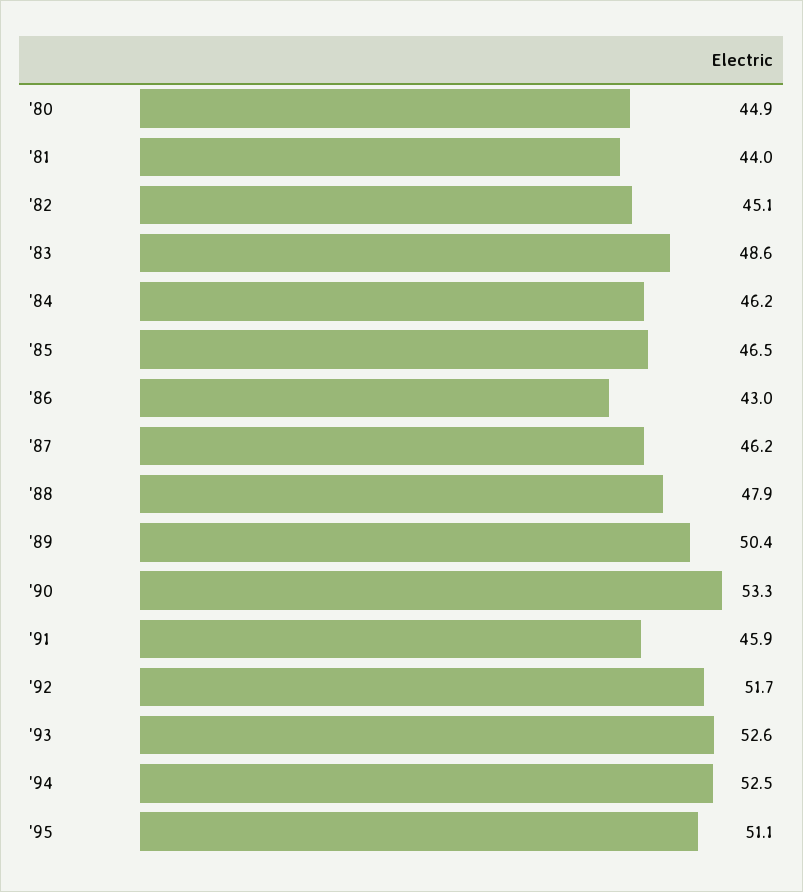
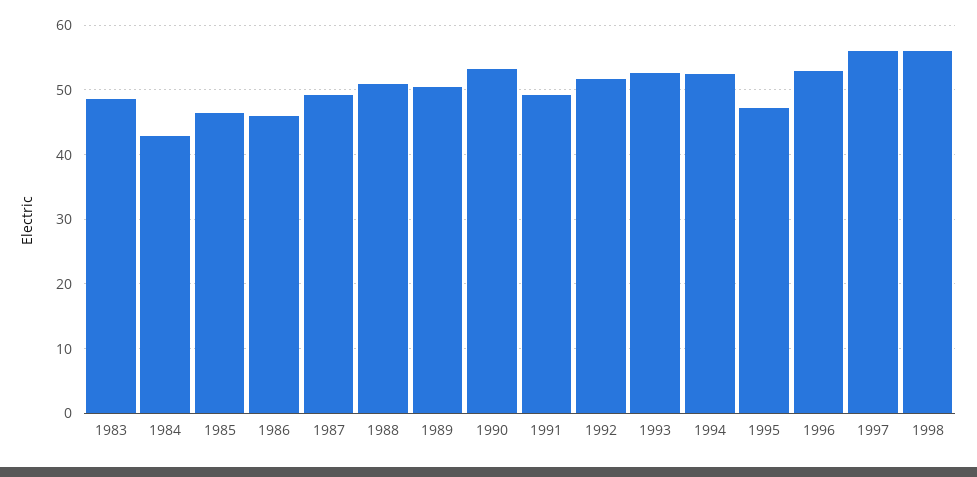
'80: 44.9 -> none
'81: 44 -> none
'82: 45.1 -> none
'84: 46.2 -> 43
'86: 43 -> 46
'87: 46.2 -> 49
'88: 47.9 -> 51
'91: 45.9 -> 49
'95: 51.1 -> 47
1996: none -> 53
1997: none -> 56
1998: none -> 56

